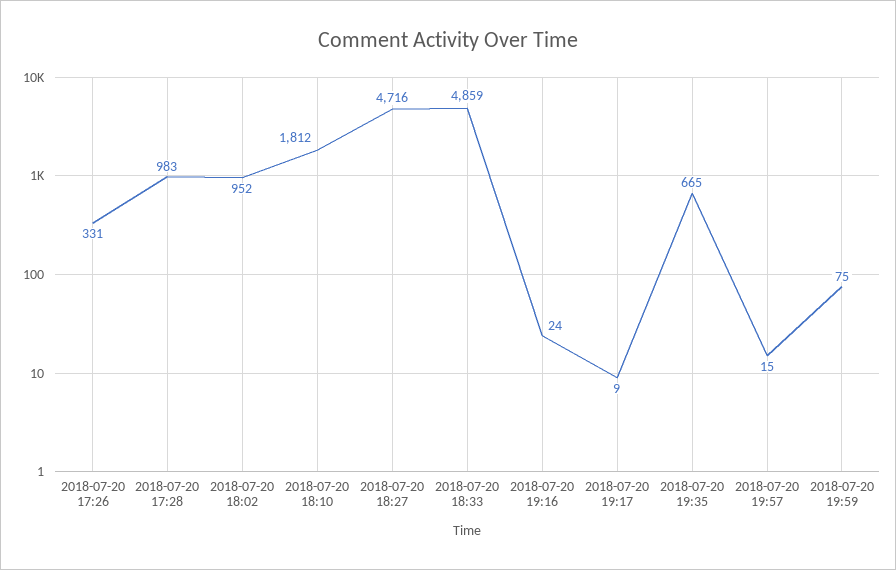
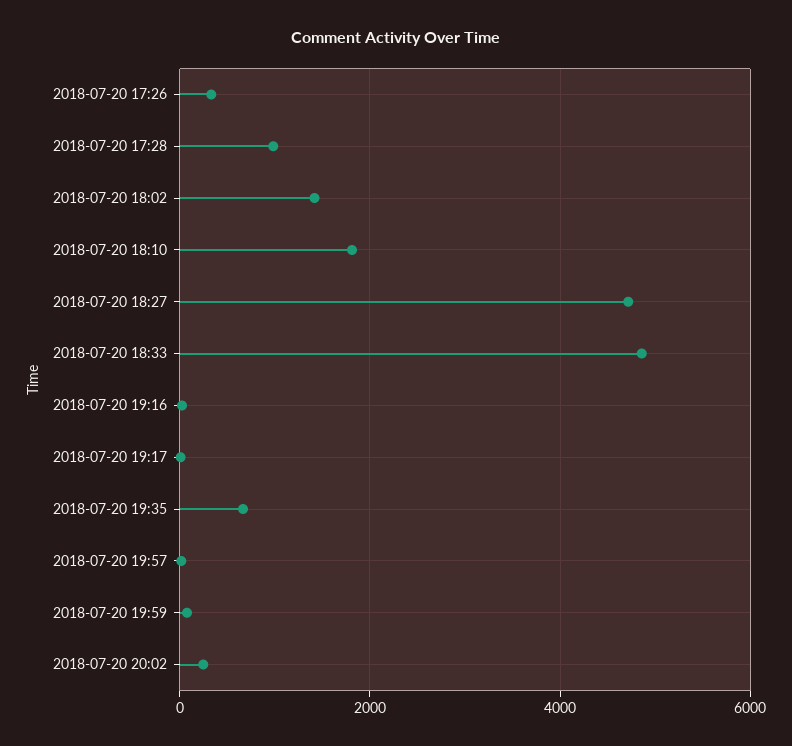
2018-07-20 18:02: 952 -> 1400
2018-07-20 20:02: none -> 200

